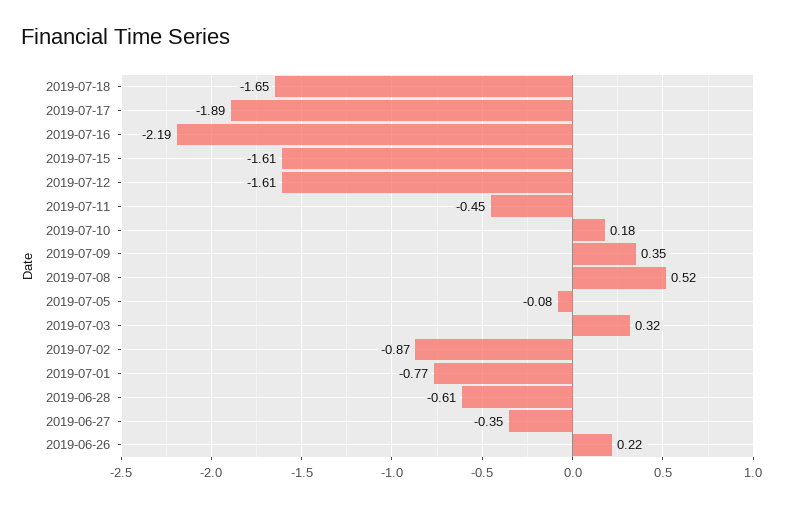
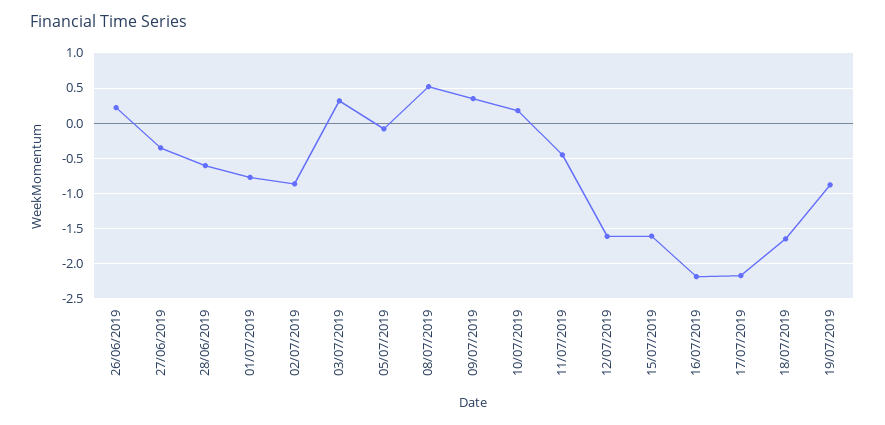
2019-07-17: -1.89 -> -2.2
19/07/2019: none -> -0.9

